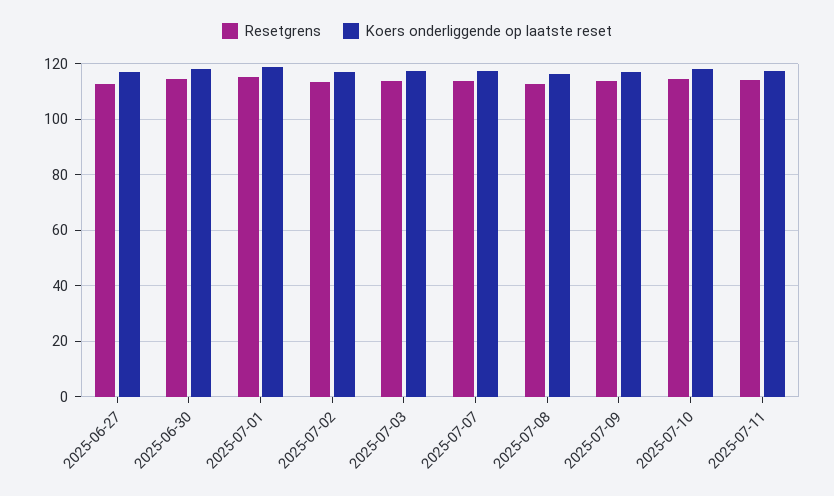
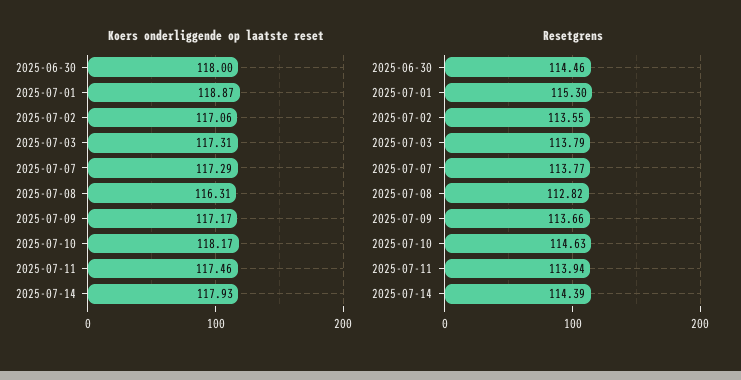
Resetgrens, 2025-06-27: 112.5 -> none
Koers onderliggende op laatste reset, 2025-06-27: 117.5 -> none
Koers onderliggende op laatste reset, 2025-07-14: none -> 117.93
Resetgrens, 2025-07-14: none -> 114.39

